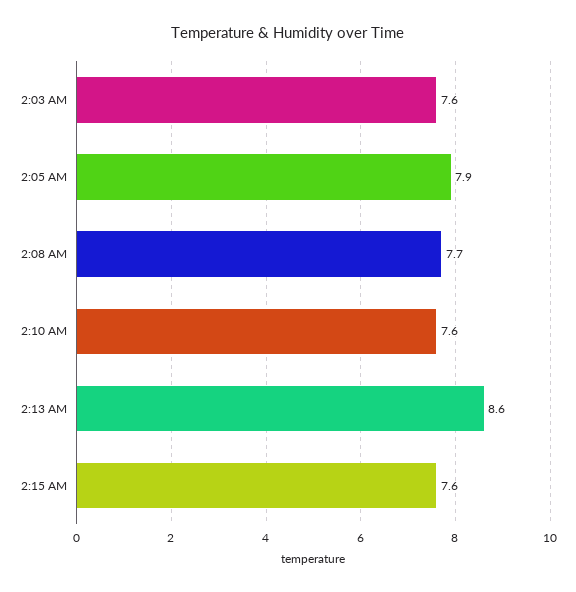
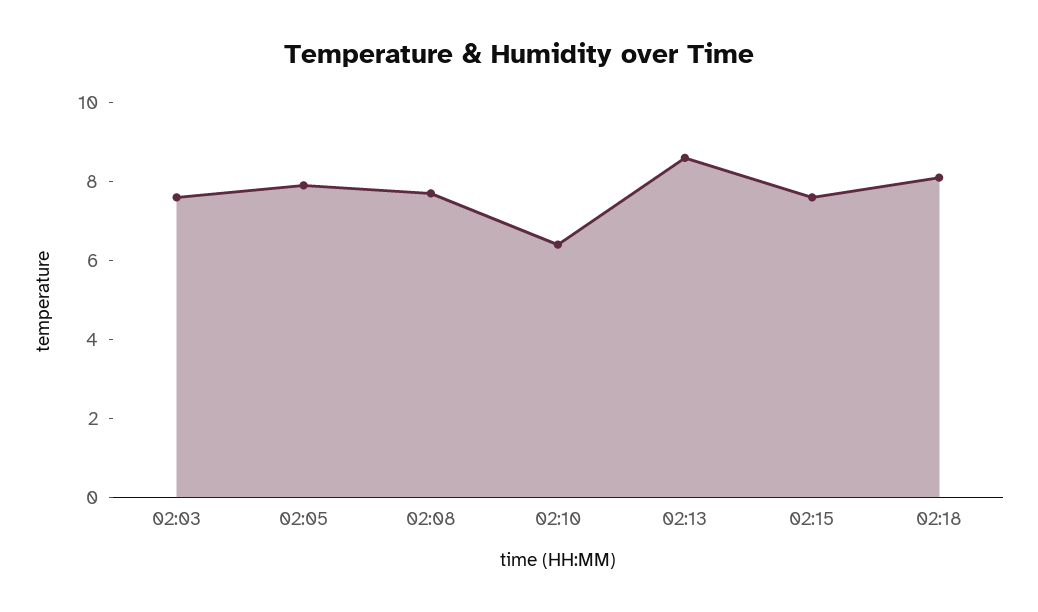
2:10 AM: 7.6 -> 6.5
02:18: none -> 8

